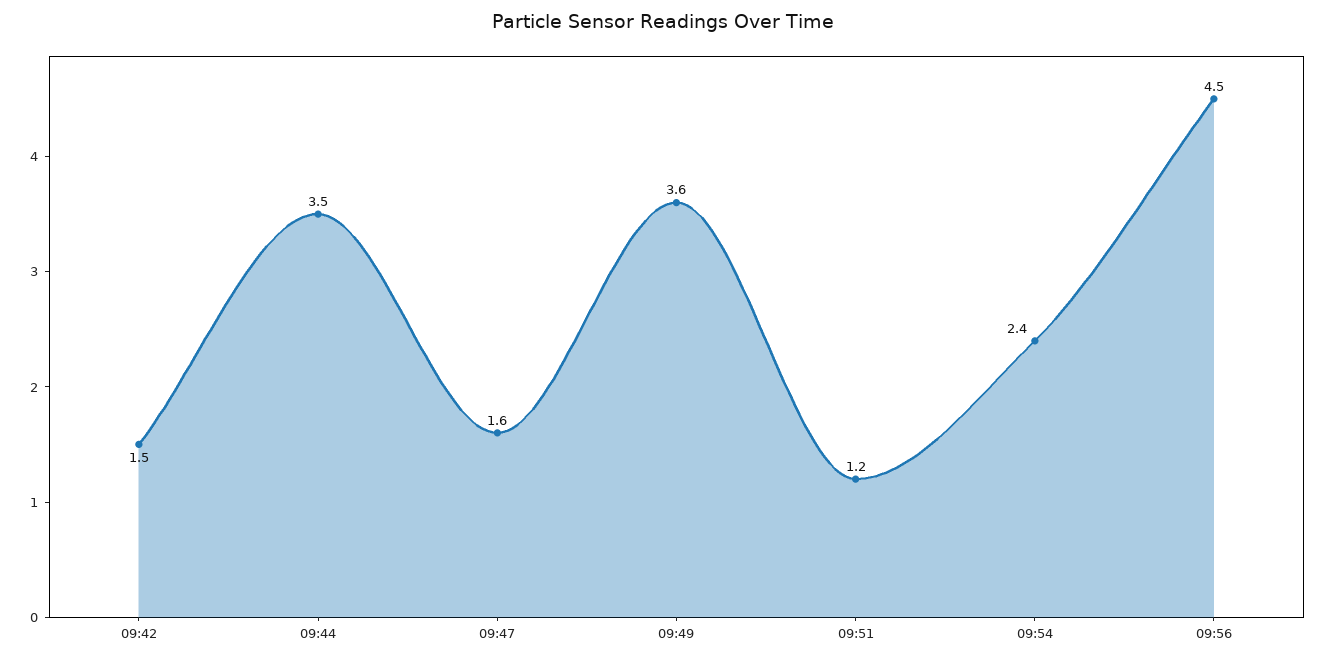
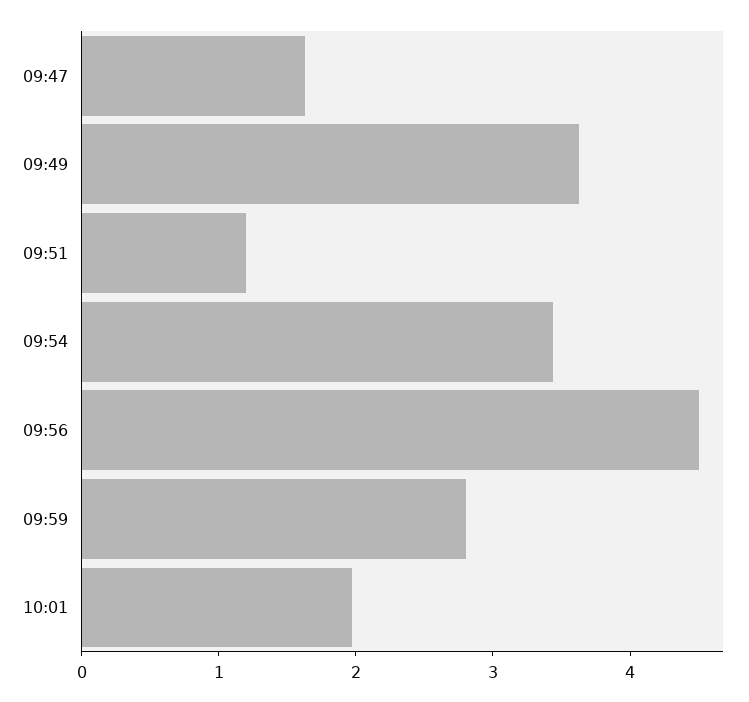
09:42: 1.5 -> none
09:44: 3.5 -> none
09:54: 2.4 -> 3.4
09:59: none -> 2.8
10:01: none -> 2

